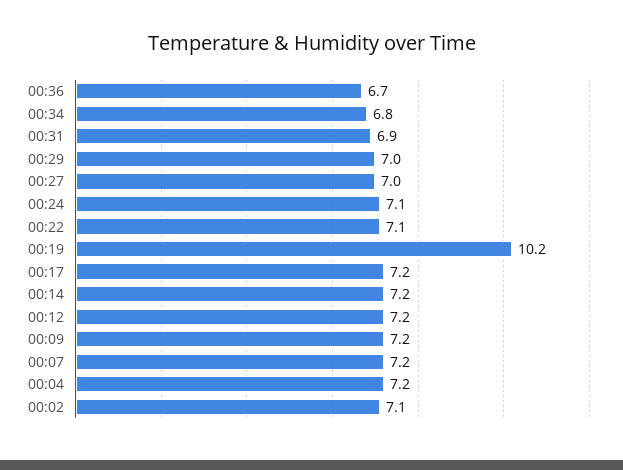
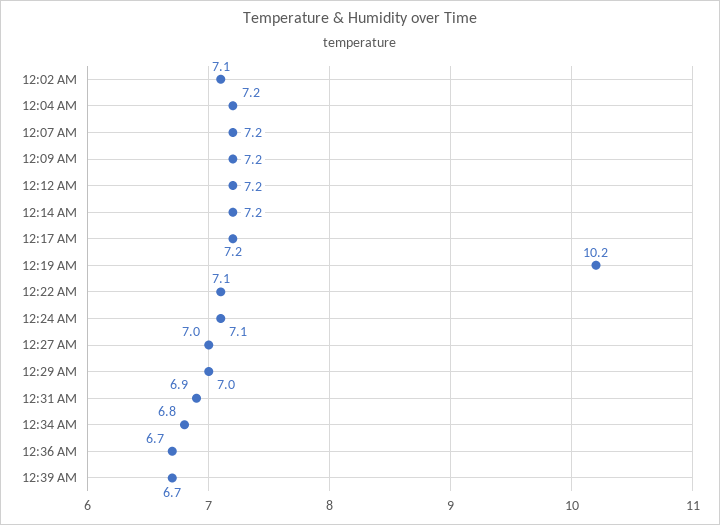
12:39 AM: none -> 6.7

